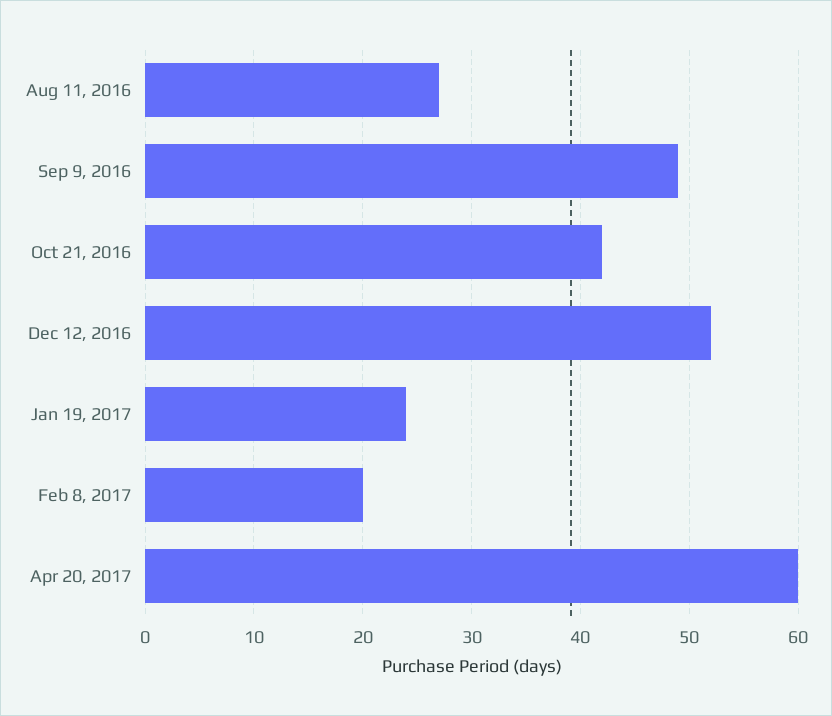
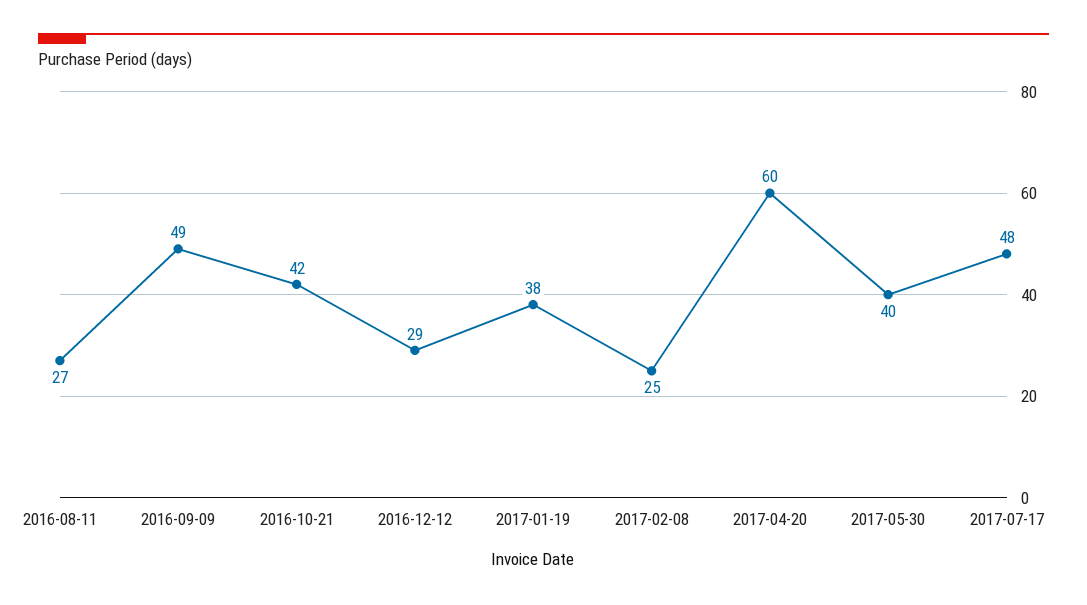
Dec 12, 2016: 52 -> 29
Jan 19, 2017: 24 -> 38
Feb 8, 2017: 20 -> 25
2017-05-30: none -> 40
2017-07-17: none -> 48

